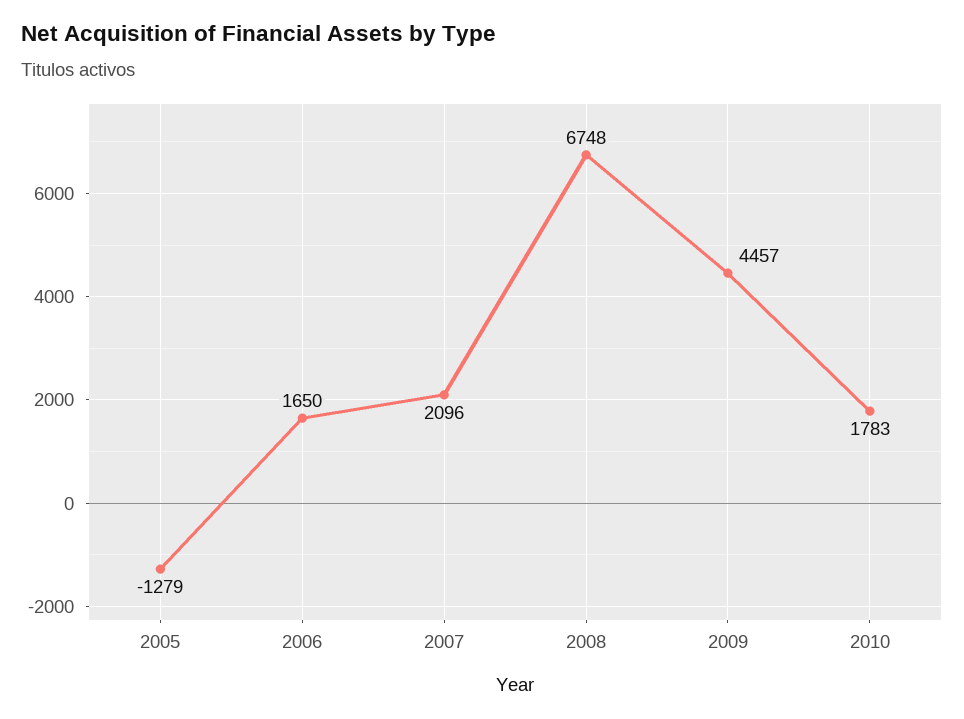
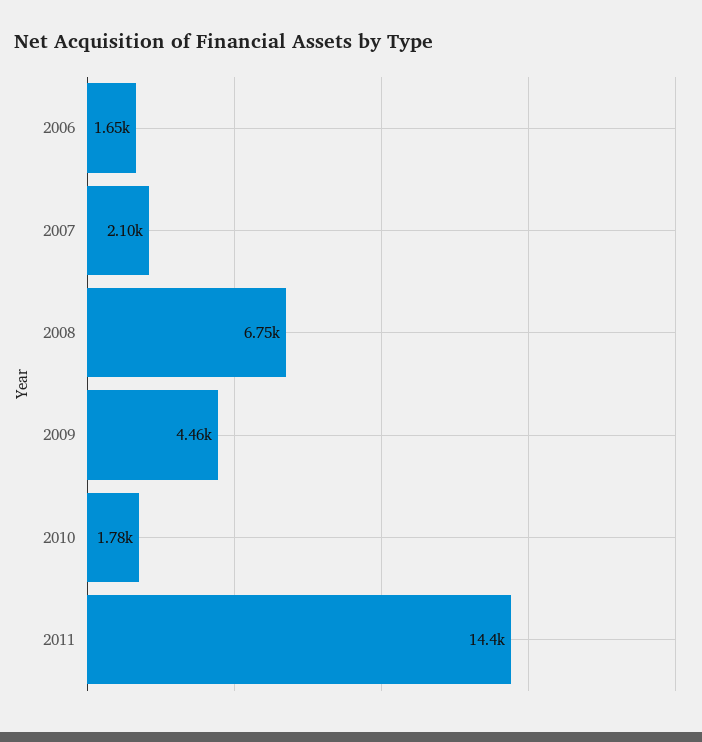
2005: -1279 -> none
2011: none -> 14400

